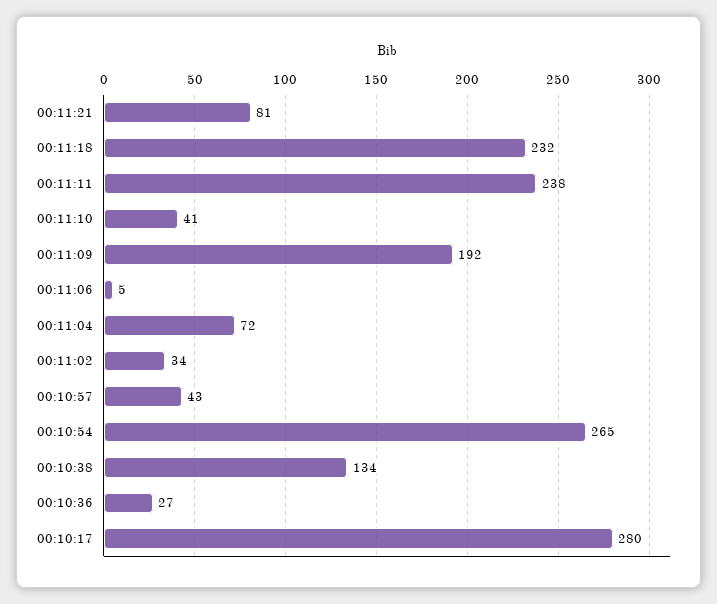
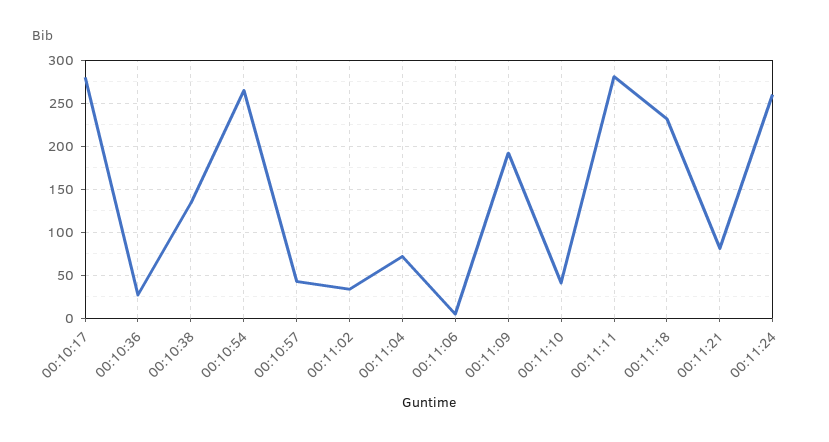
00:11:11: 238 -> 280
00:11:24: none -> 260

